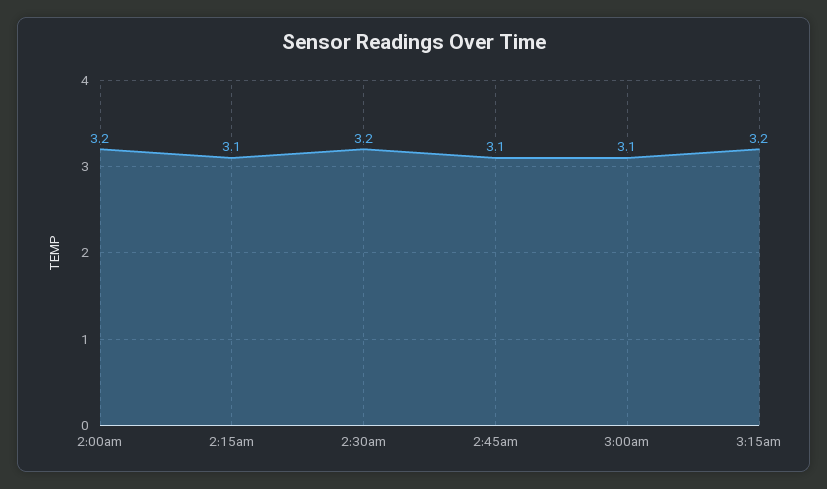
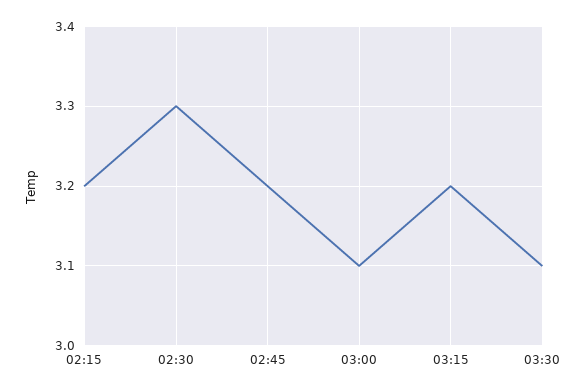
2:00am: 3.2 -> none
2:15am: 3.1 -> 3.2
2:30am: 3.2 -> 3.3
2:45am: 3.1 -> 3.2
03:30: none -> 3.1

